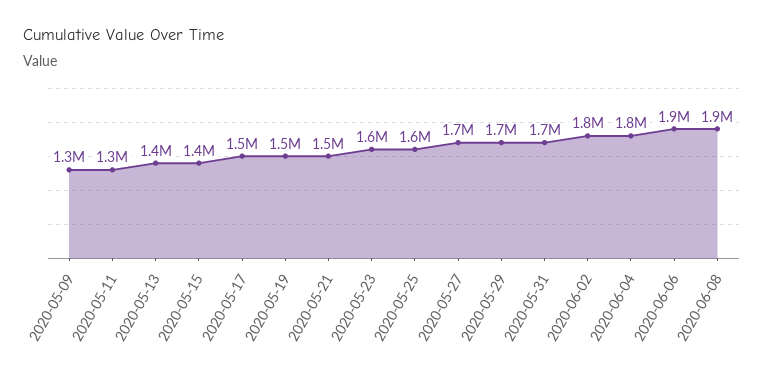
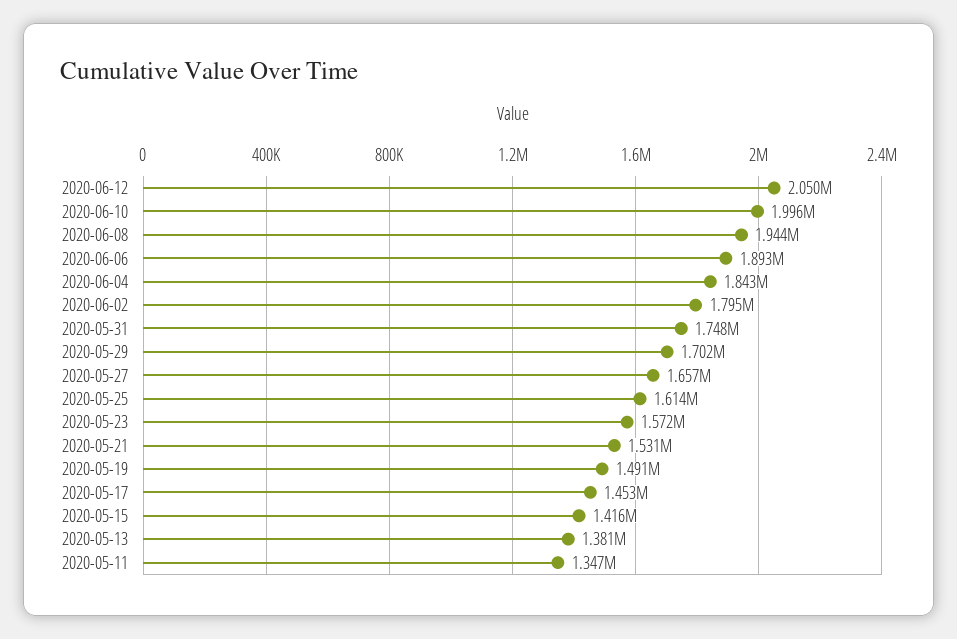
2020-05-09: 1300000 -> none
2020-06-12: none -> 2050000
2020-06-10: none -> 1996000

